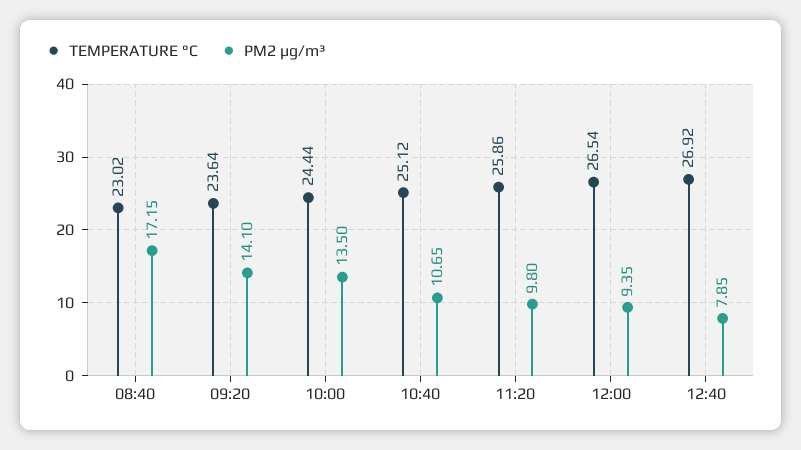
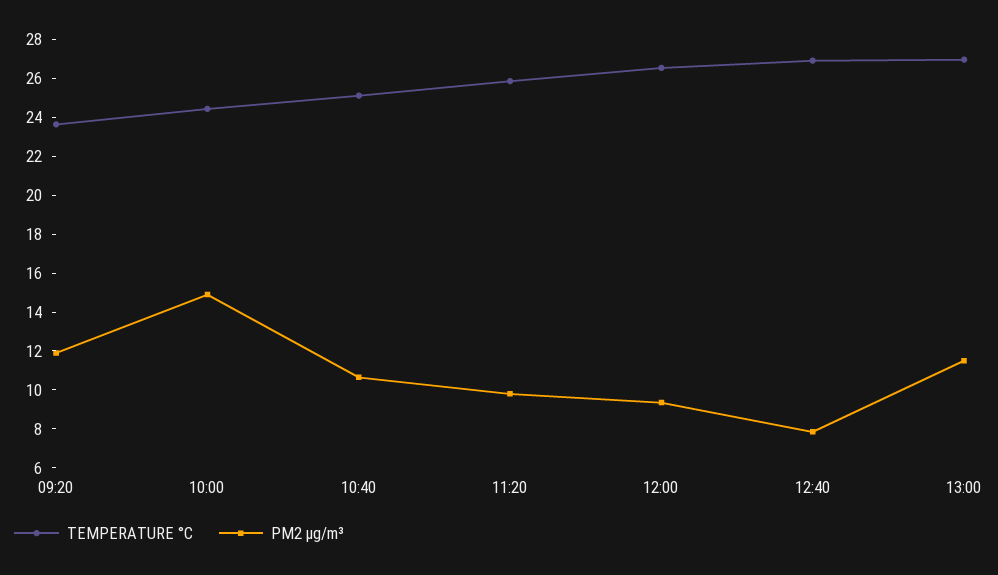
TEMPERATURE °C, 08:40: 23.02 -> none
PM2 µg/m³, 08:40: 17.15 -> none
PM2 µg/m³, 09:20: 14.1 -> 12
PM2 µg/m³, 10:00: 13.5 -> 15
TEMPERATURE °C, 13:00: none -> 27
PM2 µg/m³, 13:00: none -> 11.5

